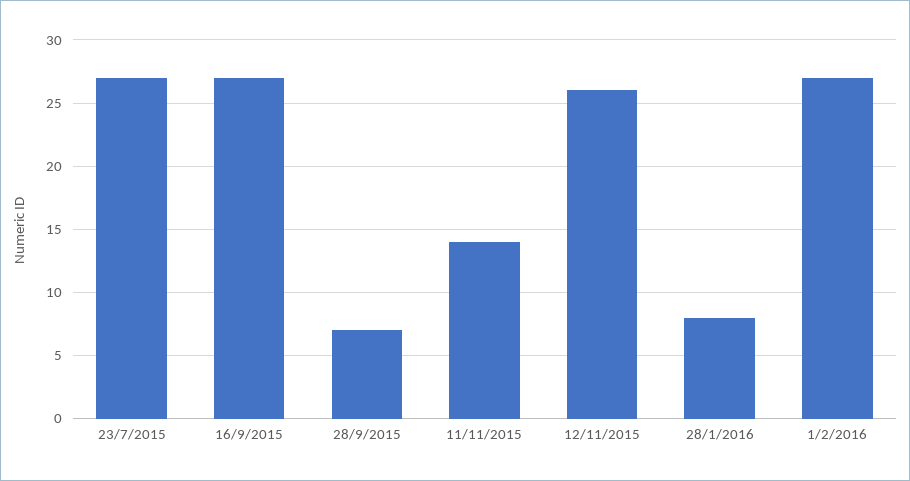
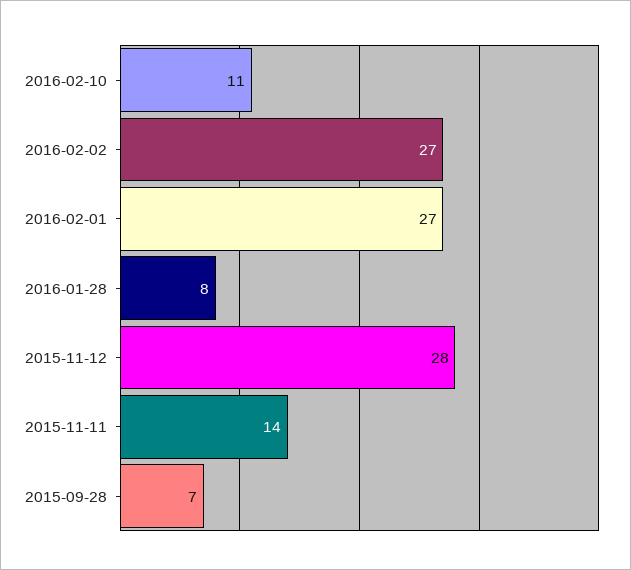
23/7/2015: 27 -> none
16/9/2015: 27 -> none
12/11/2015: 26 -> 28
2016-02-10: none -> 11
2016-02-02: none -> 27

